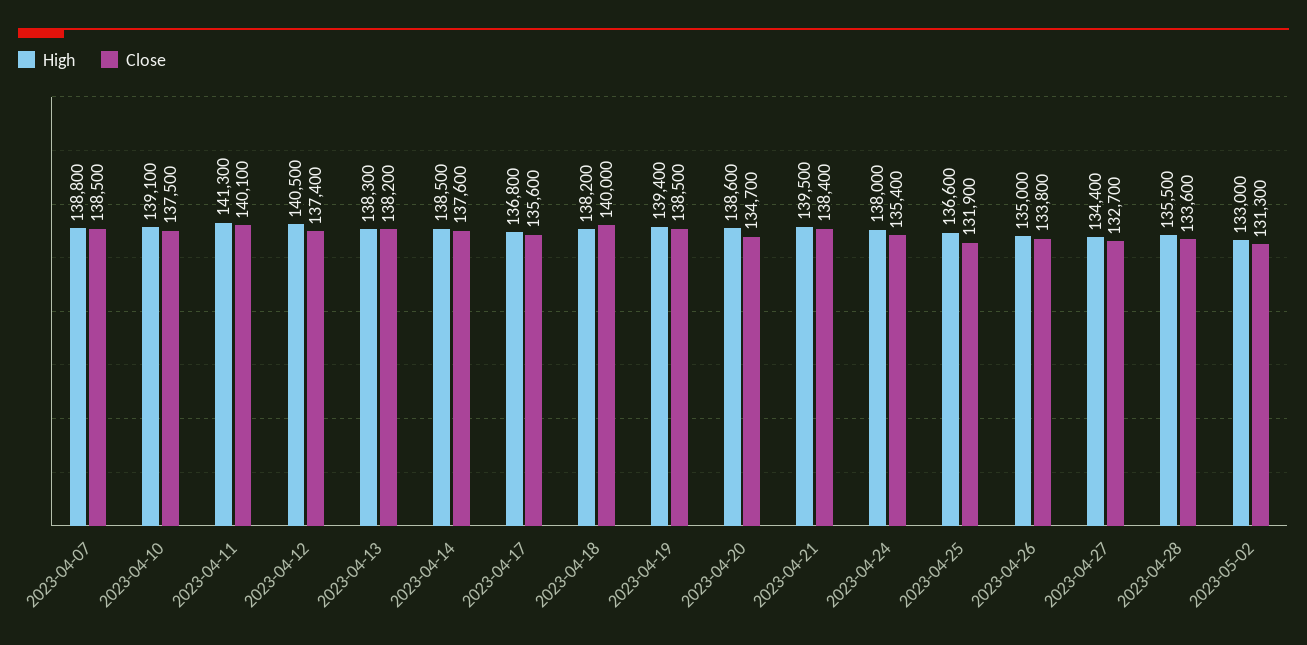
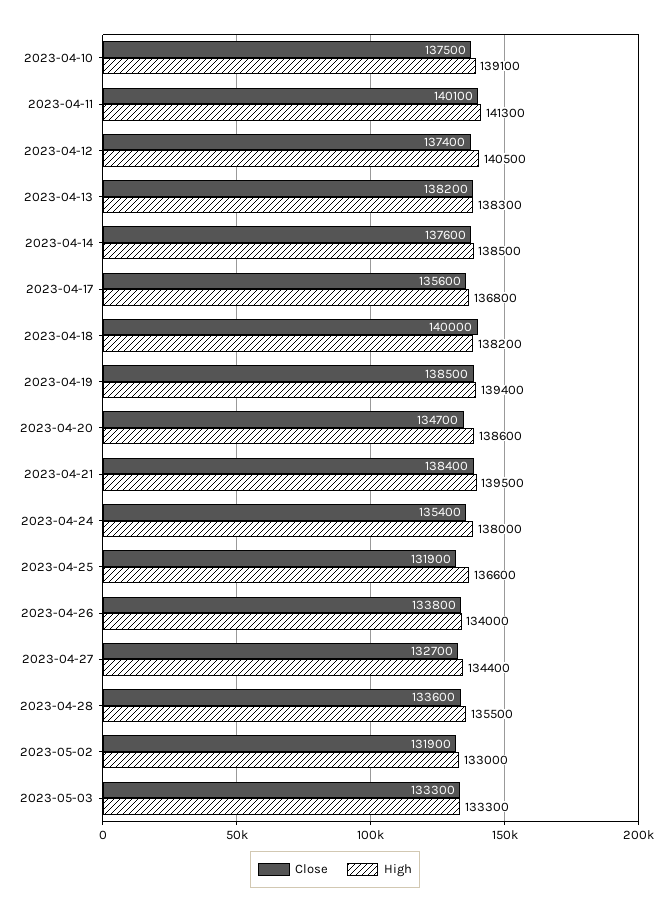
High, 2023-04-07: 138800 -> none
Close, 2023-04-07: 138500 -> none
High, 2023-04-26: 135000 -> 134000
Close, 2023-05-02: 131300 -> 131900
Close, 2023-05-03: none -> 133300
High, 2023-05-03: none -> 133300

